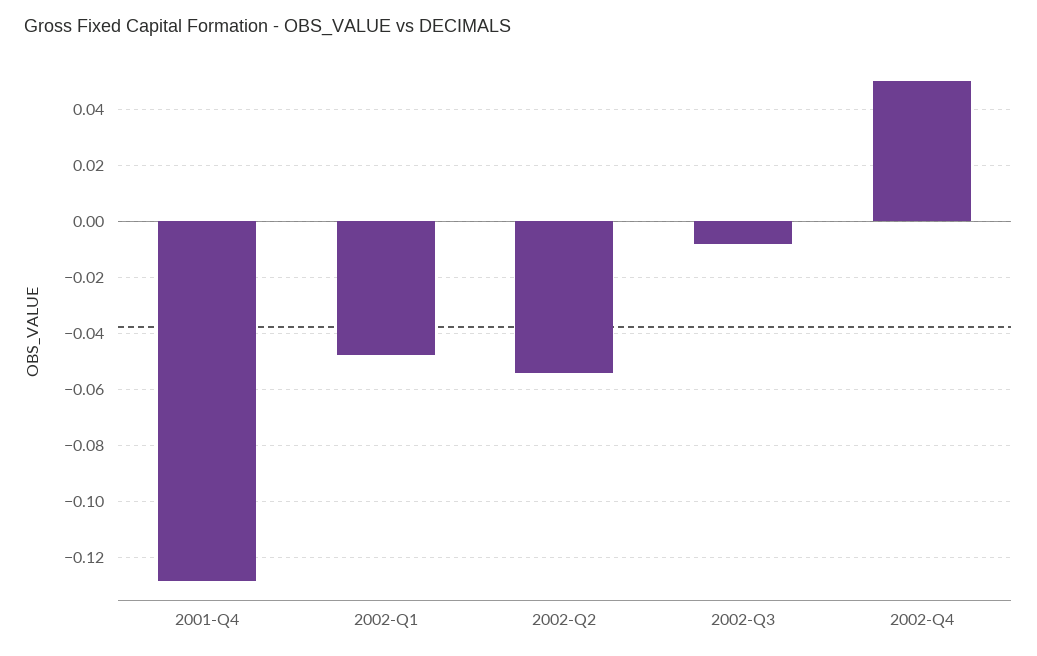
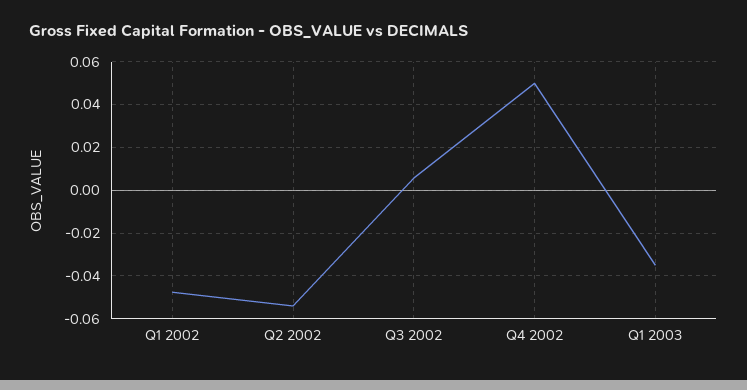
2001-Q4: -0.1275 -> none
2002-Q3: -0.0075 -> 0.005
Q1 2003: none -> -0.035

